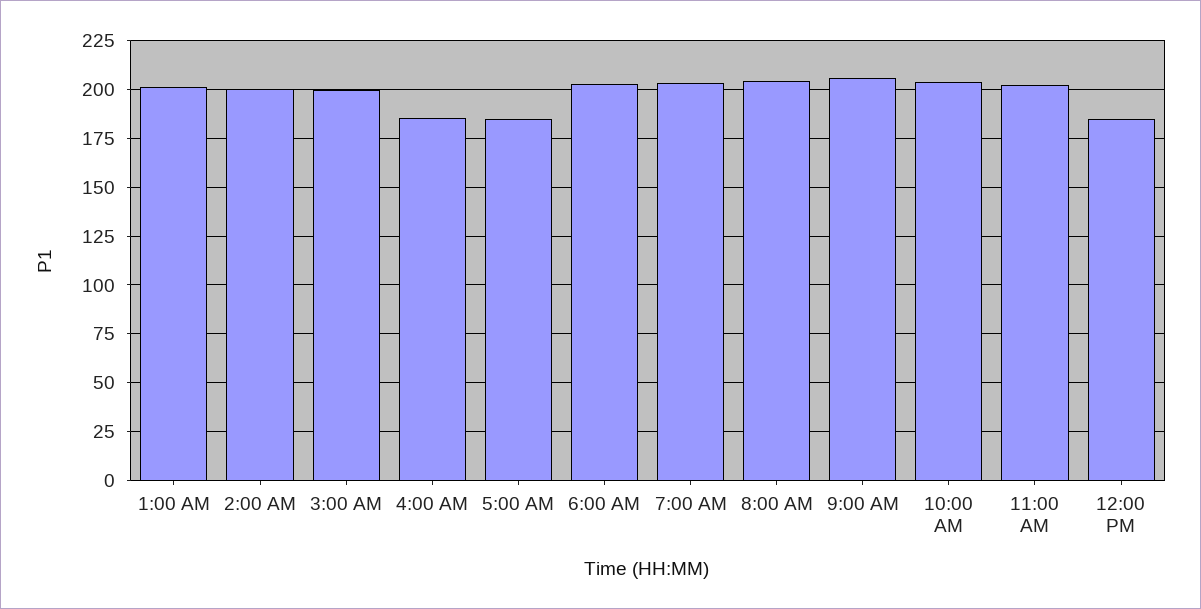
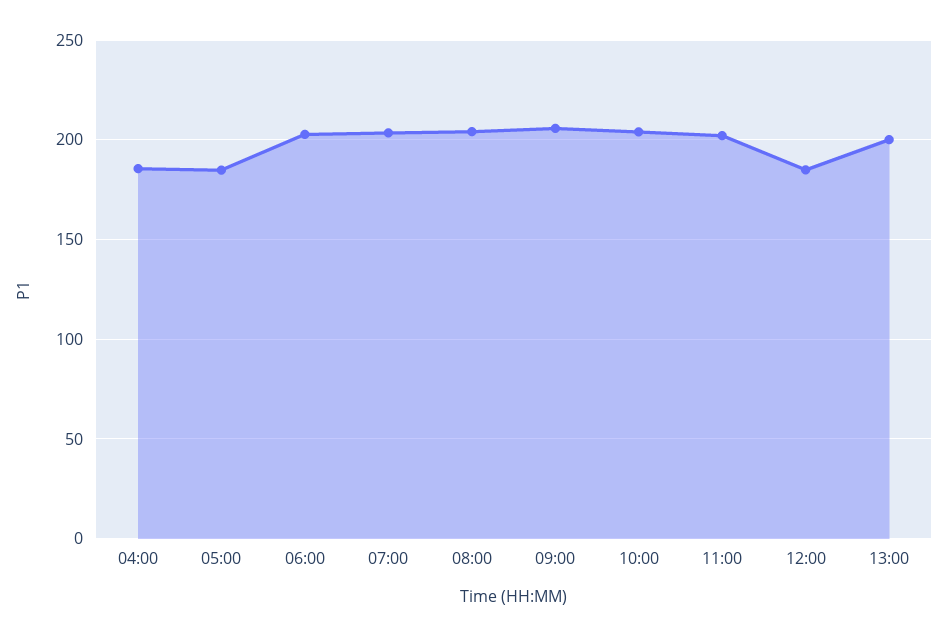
1:00 AM: 200 -> none
2:00 AM: 200 -> none
3:00 AM: 200 -> none
13:00: none -> 200

